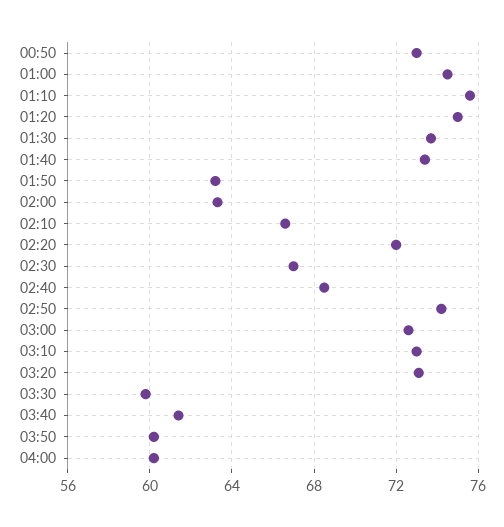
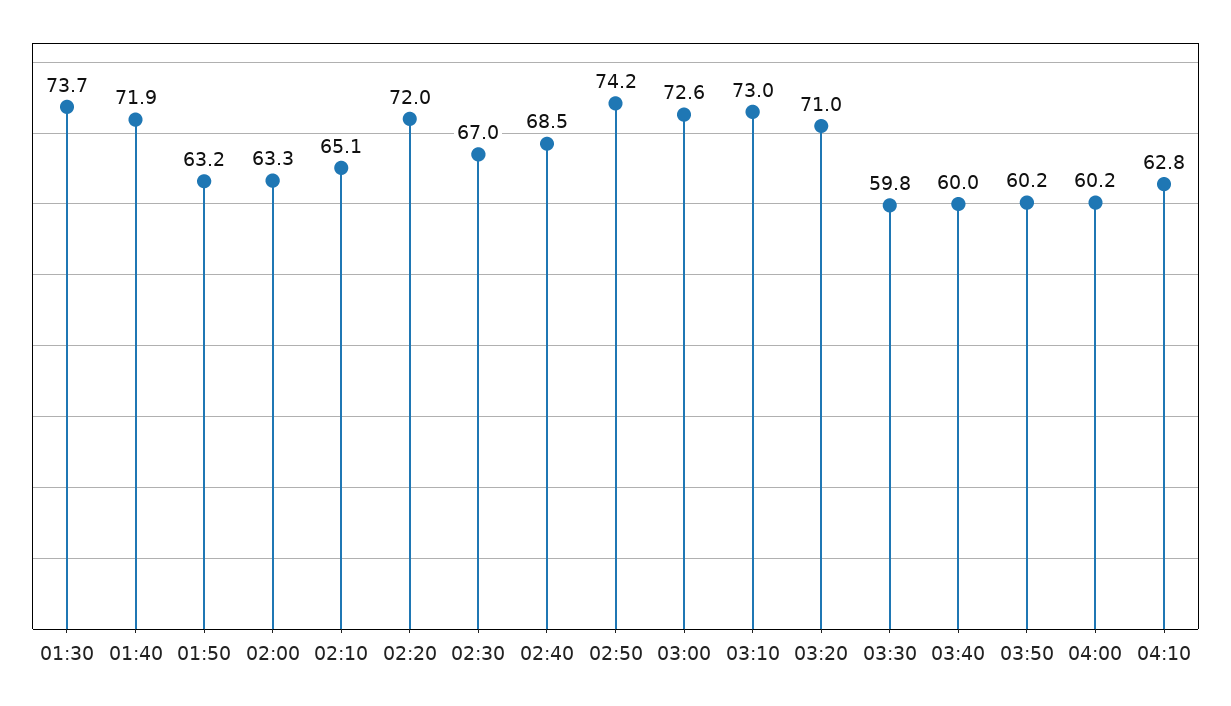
00:50: 73 -> none
01:00: 74.5 -> none
01:10: 75.5 -> none
01:20: 75 -> none
01:40: 73.5 -> 71.9
02:10: 66.5 -> 65.1
03:20: 73 -> 71
03:40: 61.5 -> 60
04:10: none -> 62.8

